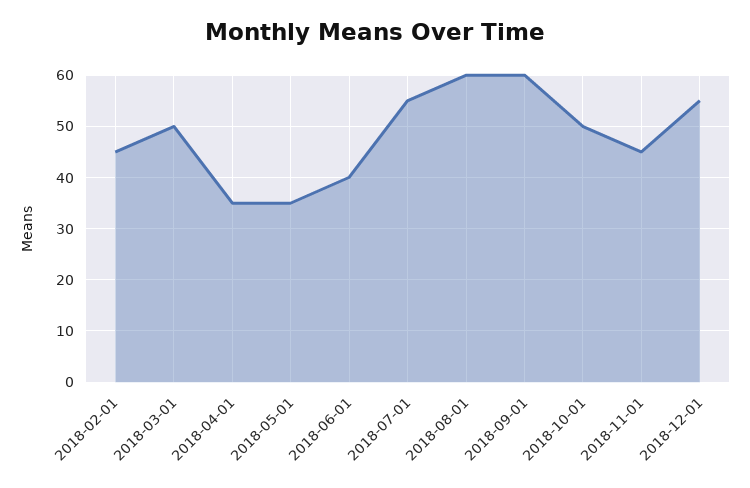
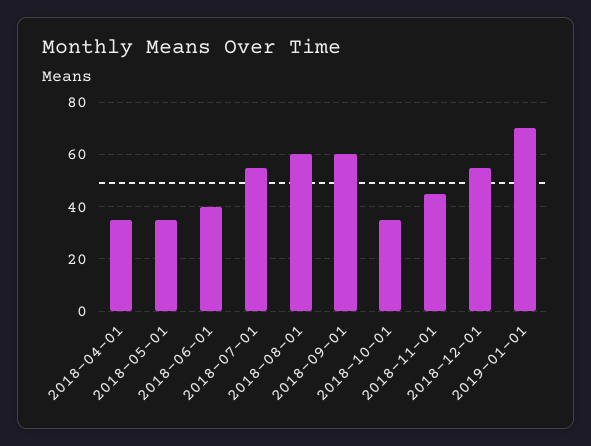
2018-02-01: 45 -> none
2018-03-01: 50 -> none
2018-10-01: 50 -> 35
2019-01-01: none -> 70

